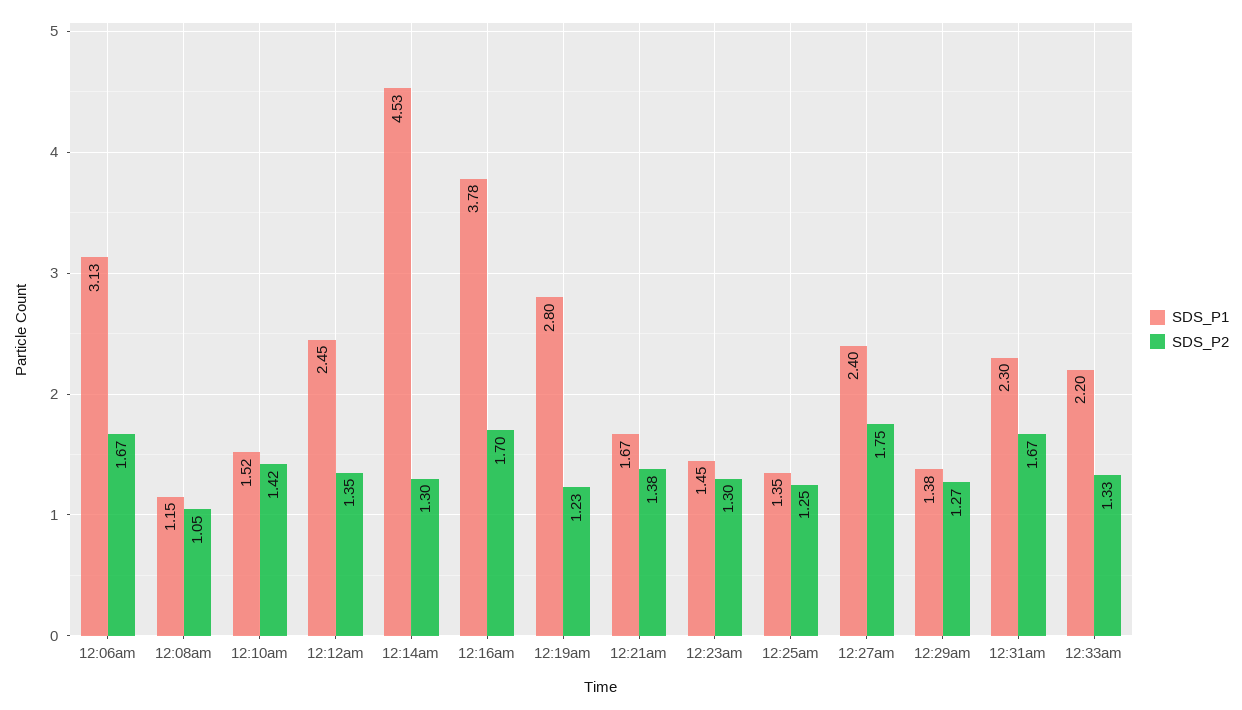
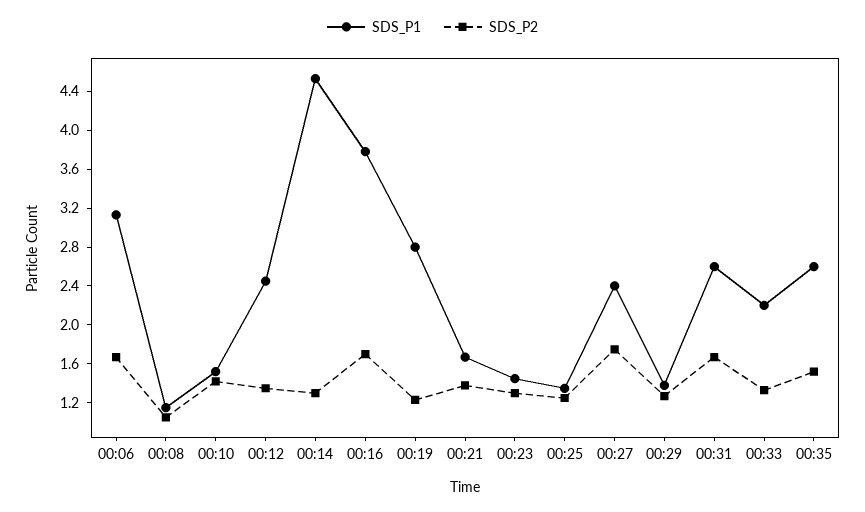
SDS_P1, 12:31am: 2.3 -> 2.6
SDS_P1, 00:35: none -> 2.6
SDS_P2, 00:35: none -> 1.5

